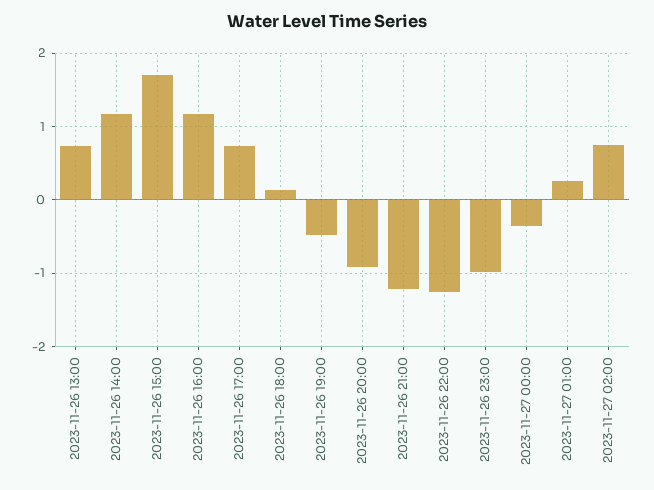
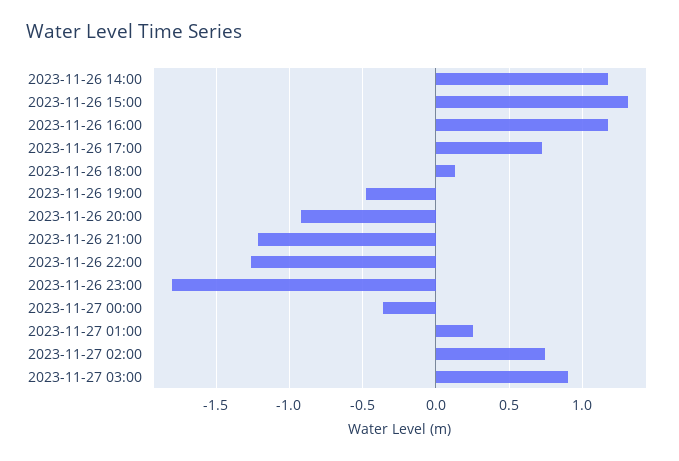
2023-11-26 13:00: 0.7 -> none
2023-11-26 15:00: 1.7 -> 1.3
2023-11-26 23:00: -1 -> -1.8
2023-11-27 03:00: none -> 0.9

